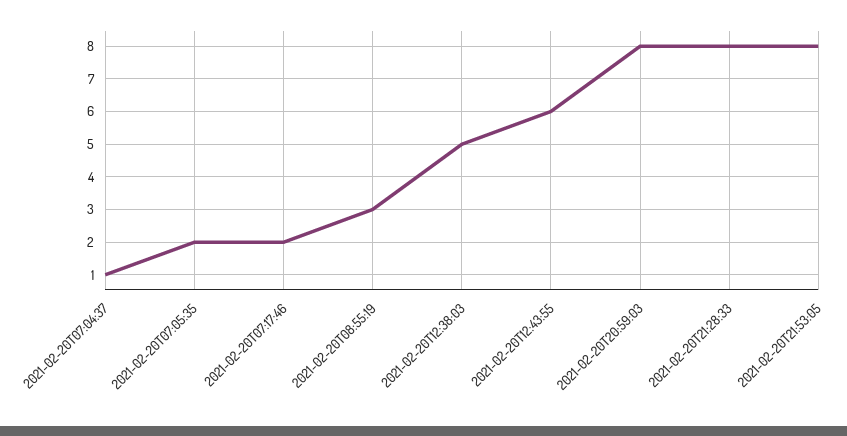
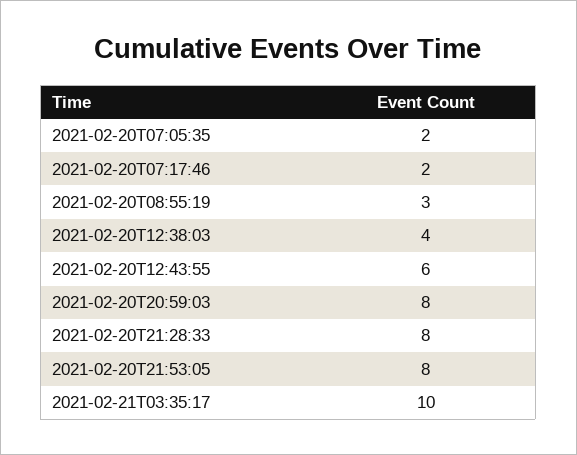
2021-02-20T07:04:37: 1 -> none
2021-02-20T12:38:03: 5 -> 4
2021-02-21T03:35:17: none -> 10

